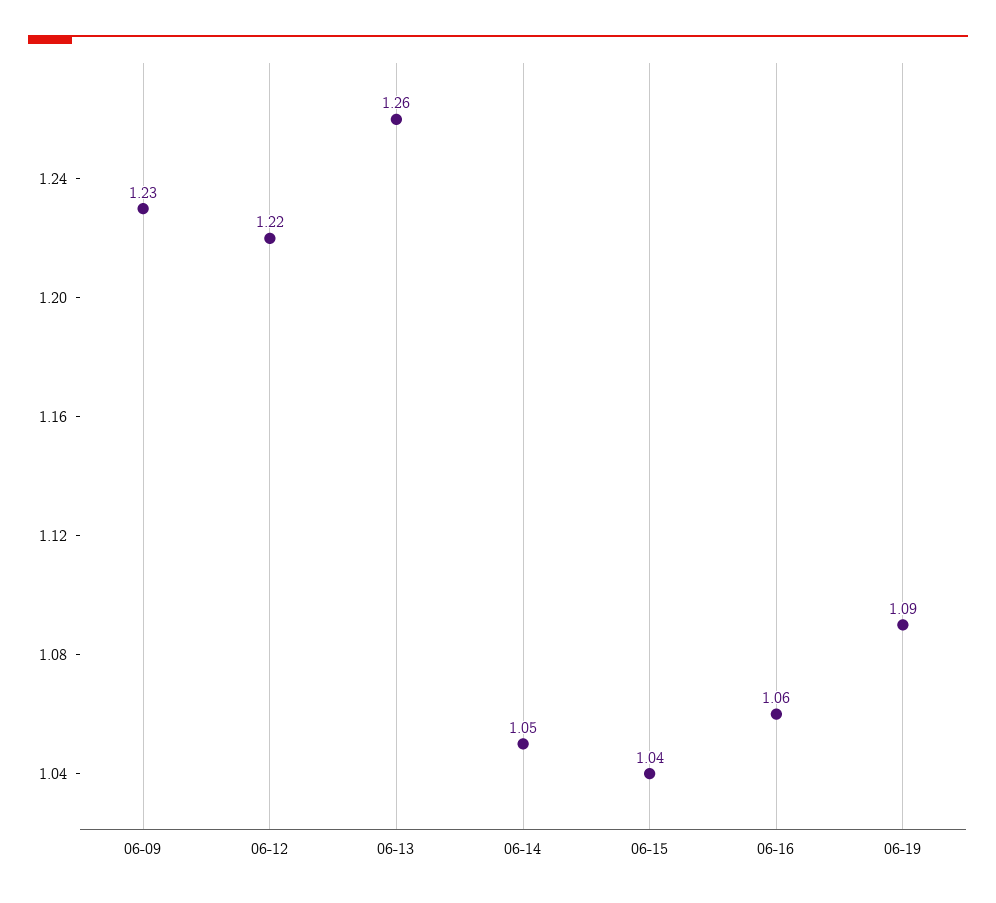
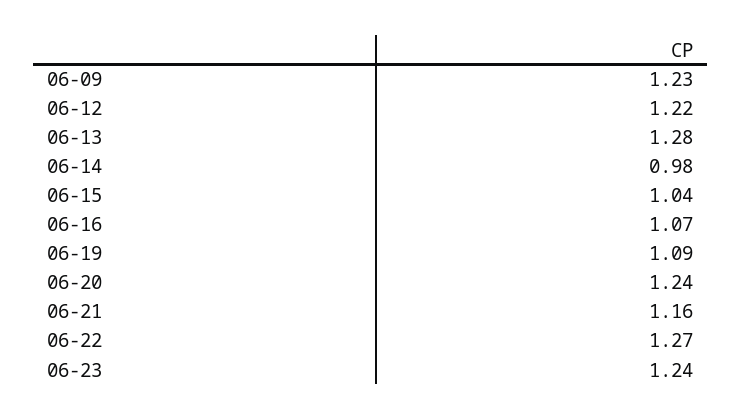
06-13: 1.26 -> 1.28
06-14: 1.05 -> 0.98
06-16: 1.06 -> 1.07
06-20: none -> 1.24
06-21: none -> 1.16
06-22: none -> 1.27
06-23: none -> 1.24

